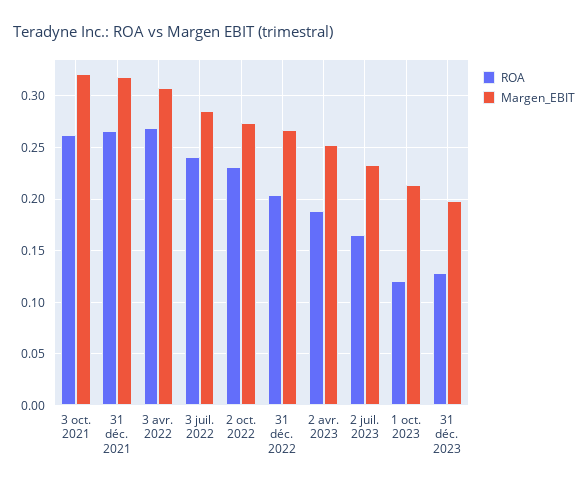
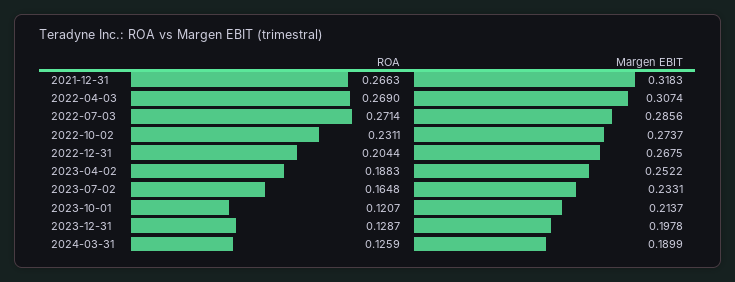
ROA, 3 oct. 2021: 0.26 -> none
Margen_EBIT, 3 oct. 2021: 0.32 -> none
ROA, 3 juil. 2022: 0.24 -> 0.2714
ROA, 2024-03-31: none -> 0.1259
Margen_EBIT, 2024-03-31: none -> 0.1899

